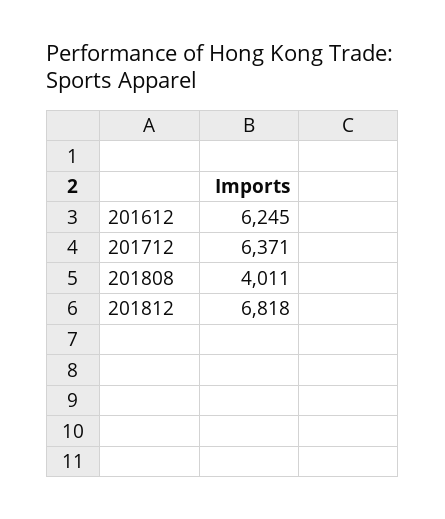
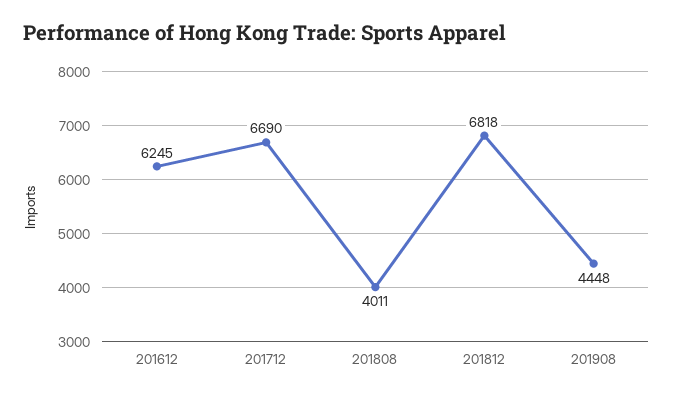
201712: 6371 -> 6690
201908: none -> 4448

